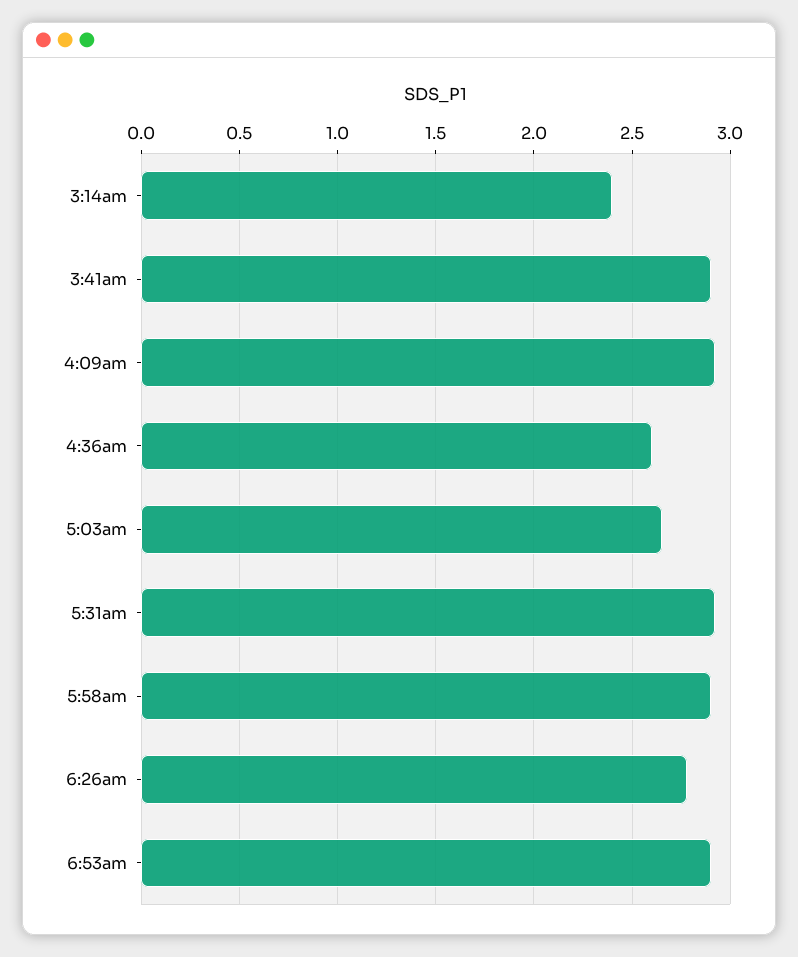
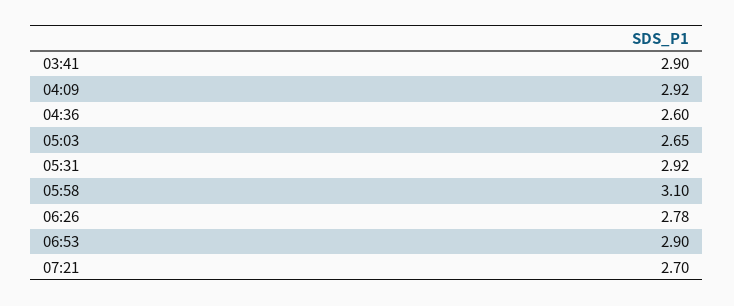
3:14am: 2.4 -> none
5:58am: 2.9 -> 3.1
07:21: none -> 2.7

